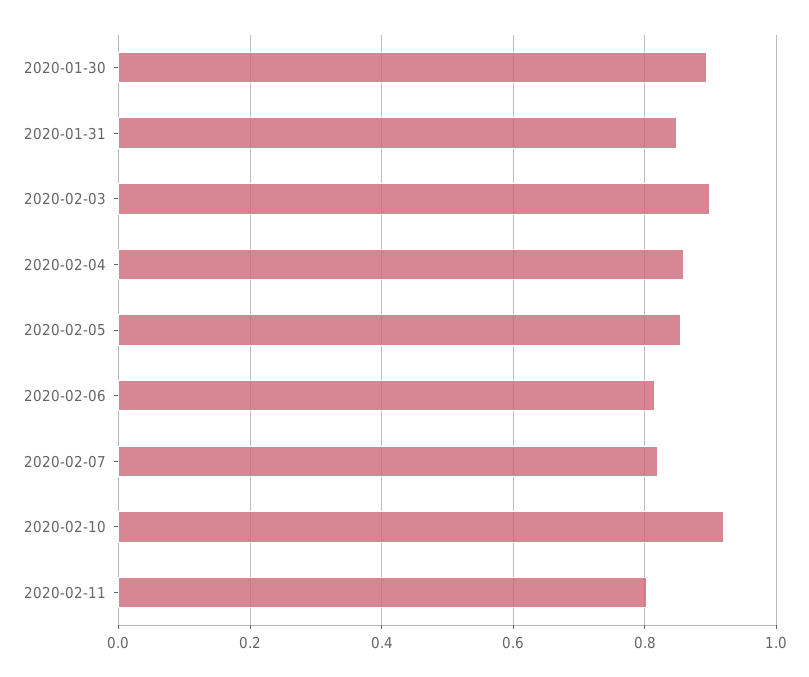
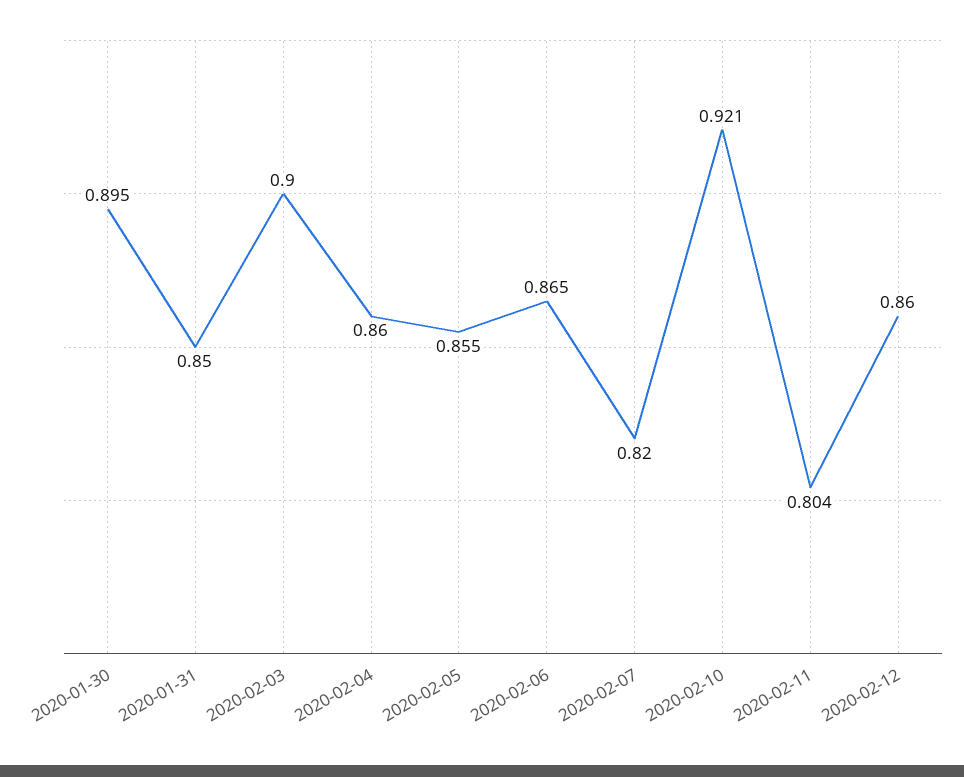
2020-02-06: 0.82 -> 0.865
2020-02-12: none -> 0.86

